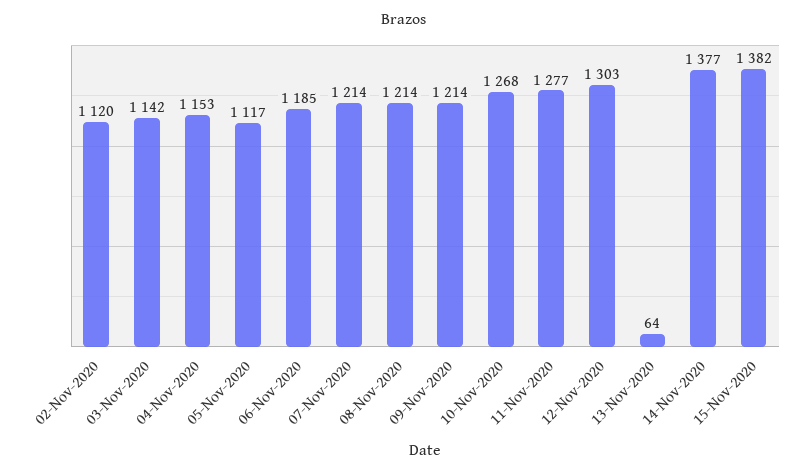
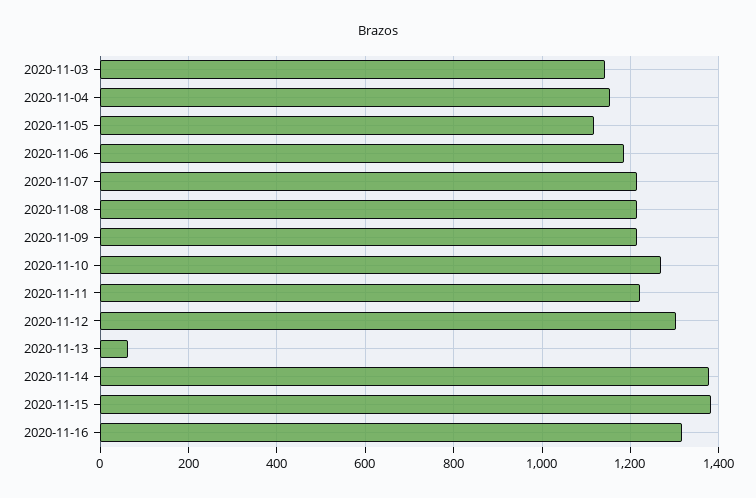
02-Nov-2020: 1120 -> none
11-Nov-2020: 1277 -> 1220
2020-11-16: none -> 1320

